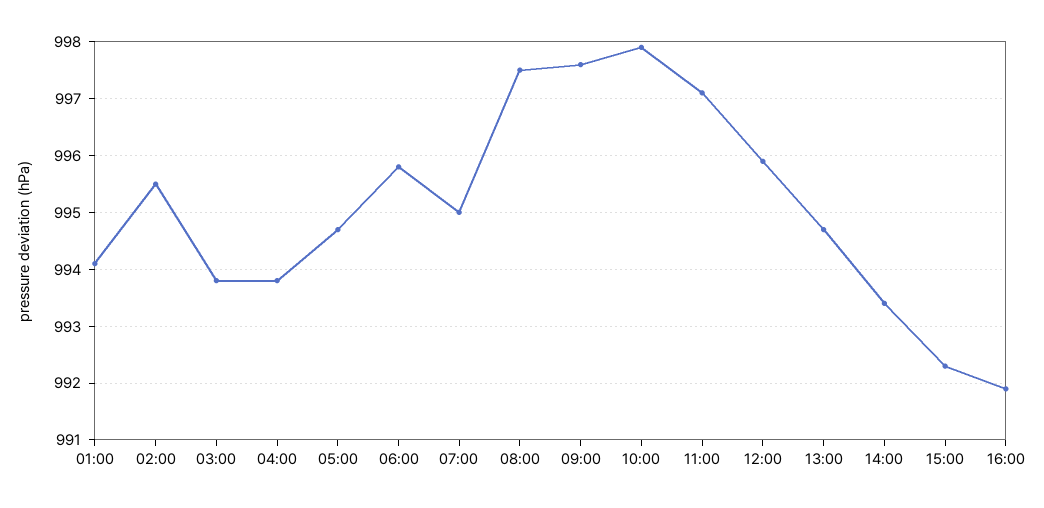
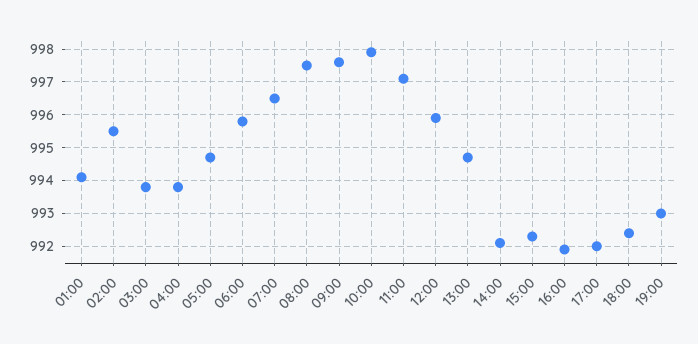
07:00: 995 -> 996.5
14:00: 993.5 -> 992
17:00: none -> 992
18:00: none -> 992.5
19:00: none -> 993

